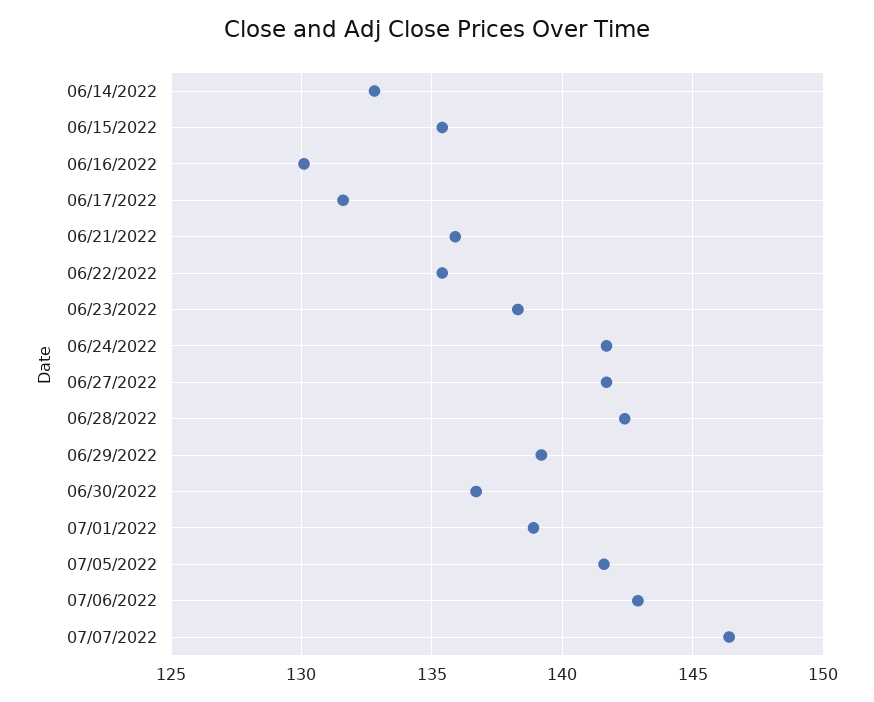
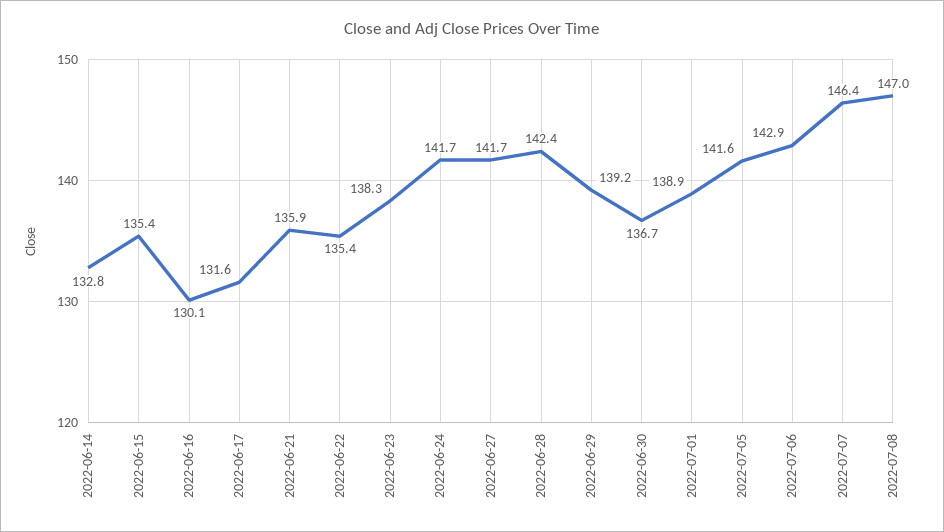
2022-07-08: none -> 147

